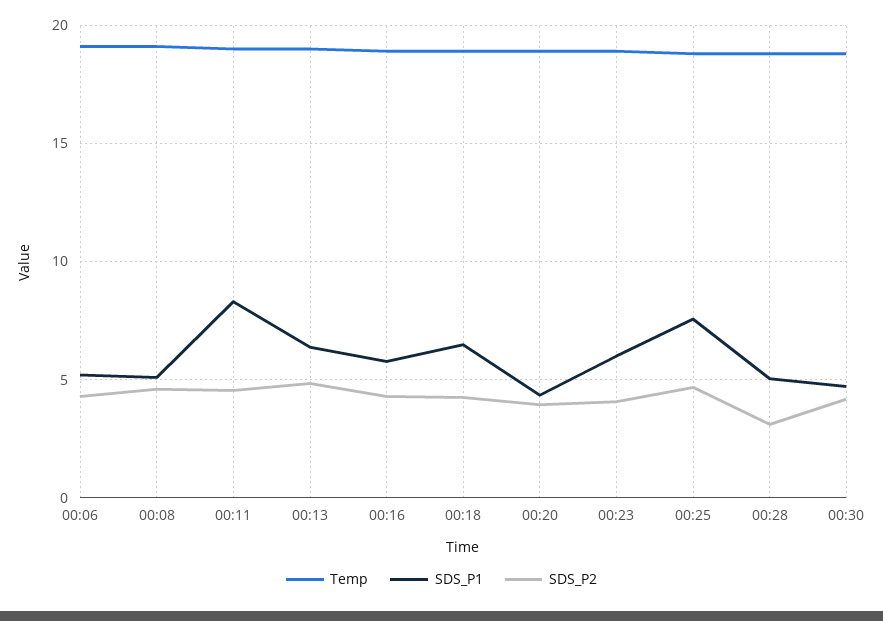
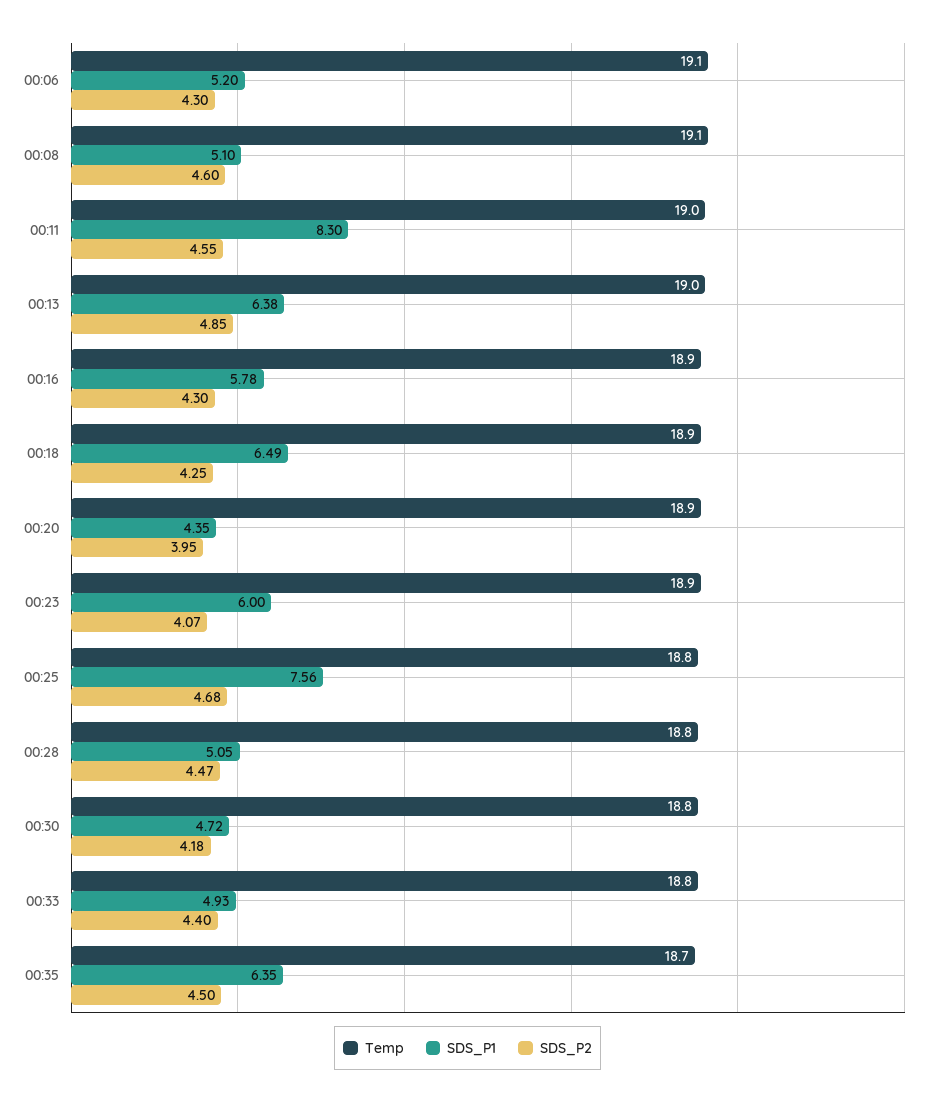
SDS_P2, 00:28: 3 -> 4.47
Temp, 00:33: none -> 18.8
SDS_P1, 00:33: none -> 4.93
SDS_P2, 00:33: none -> 4.4
Temp, 00:35: none -> 18.7
SDS_P1, 00:35: none -> 6.35
SDS_P2, 00:35: none -> 4.5

